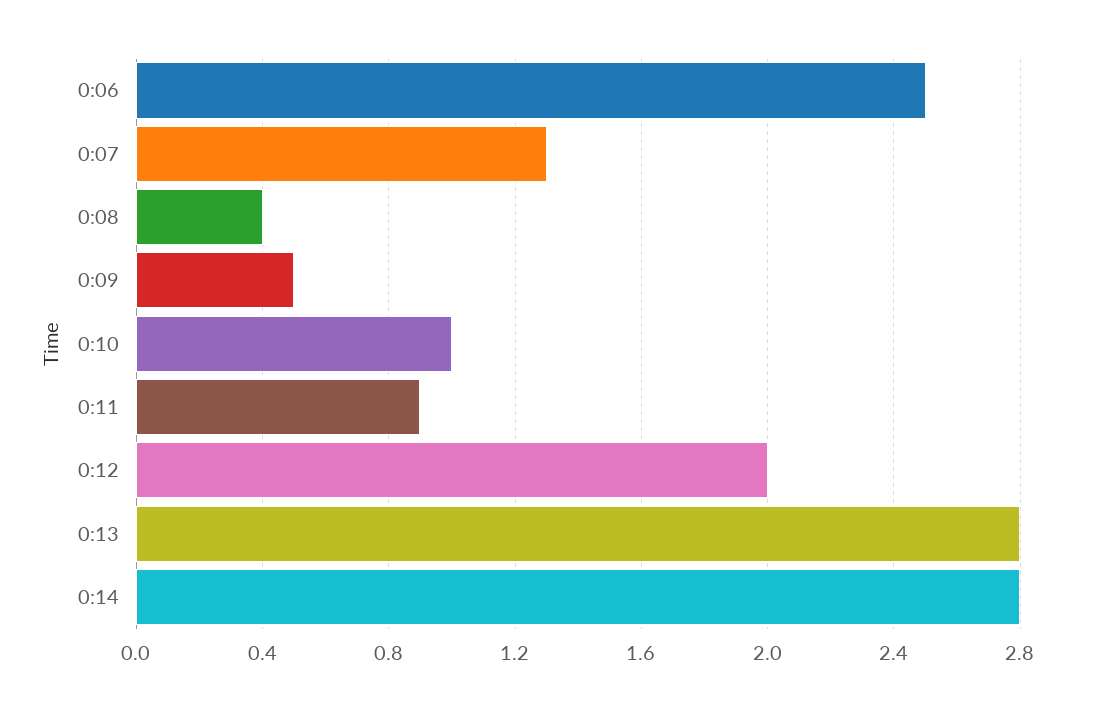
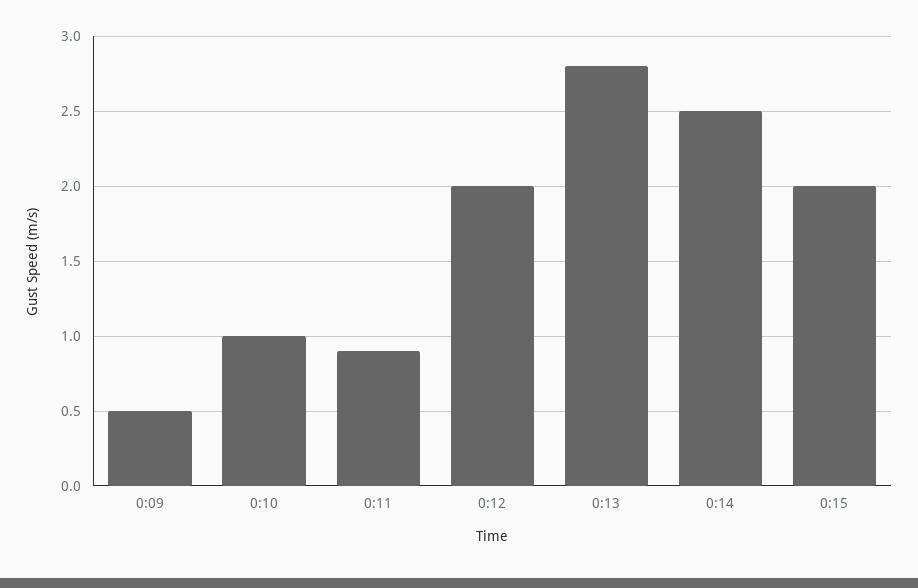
0:06: 2.5 -> none
0:07: 1.3 -> none
0:08: 0.4 -> none
0:14: 2.8 -> 2.5
0:15: none -> 2

